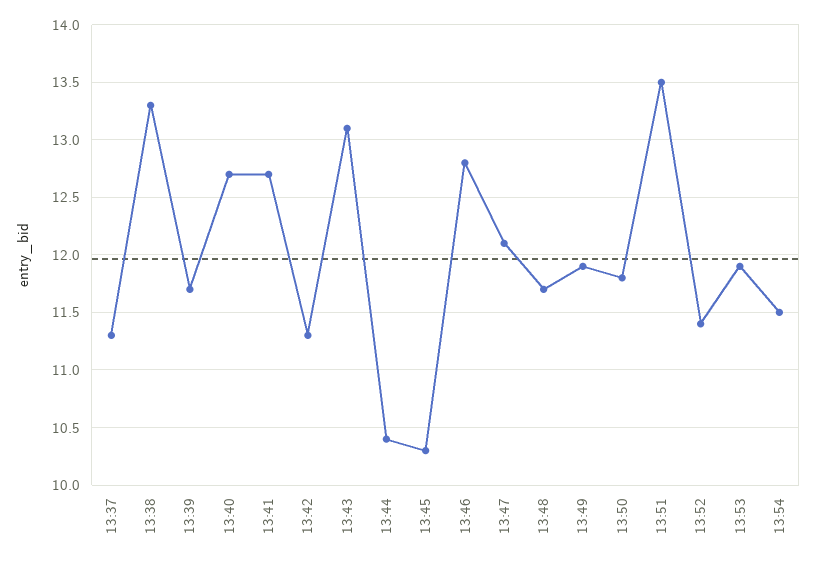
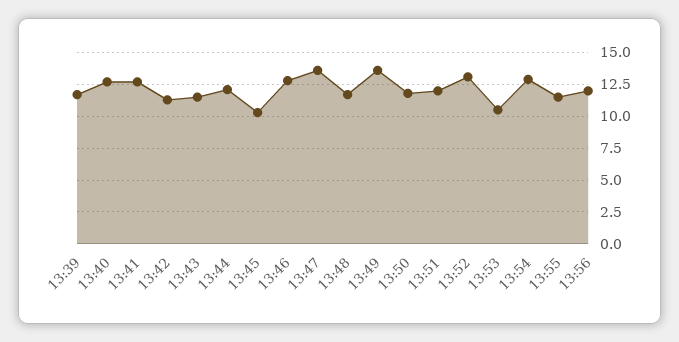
13:37: 11.3 -> none
13:38: 13.3 -> none
13:43: 13.1 -> 11.5
13:44: 10.4 -> 12
13:47: 12.1 -> 13.5
13:49: 11.9 -> 13.5
13:51: 13.5 -> 12
13:52: 11.4 -> 13
13:53: 11.9 -> 10.5
13:54: 11.5 -> 13
13:55: none -> 11.5
13:56: none -> 12

